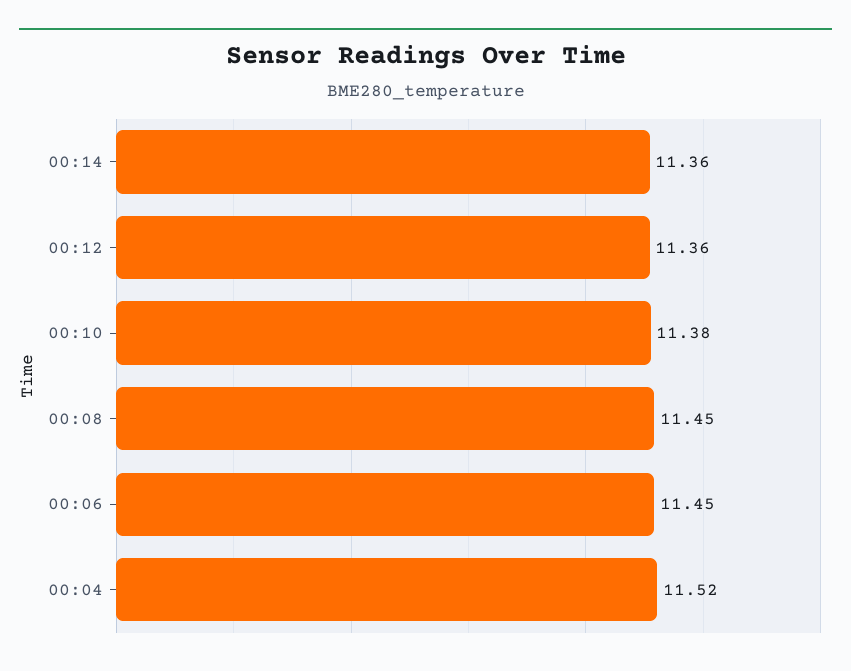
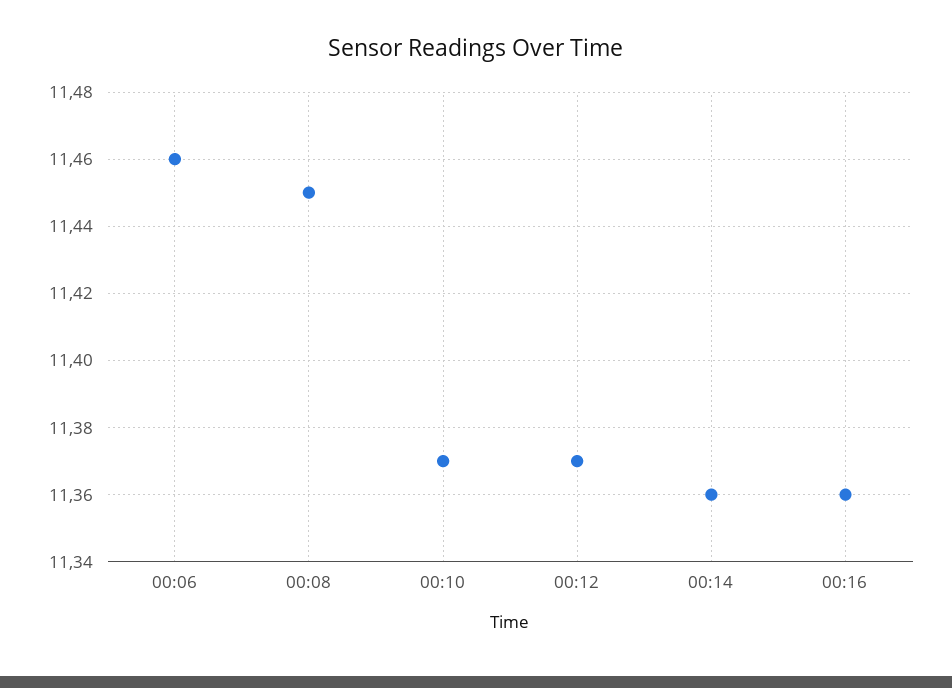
00:12: 11.36 -> 11.37
00:10: 11.38 -> 11.37
00:06: 11.45 -> 11.46
00:04: 11.52 -> none
00:16: none -> 11.36

